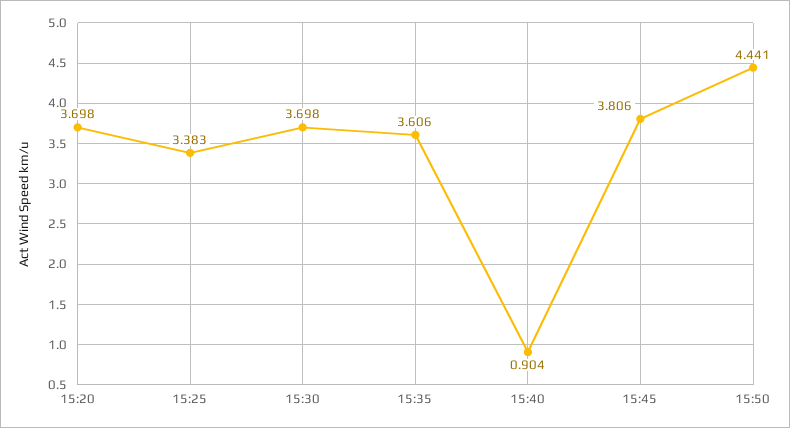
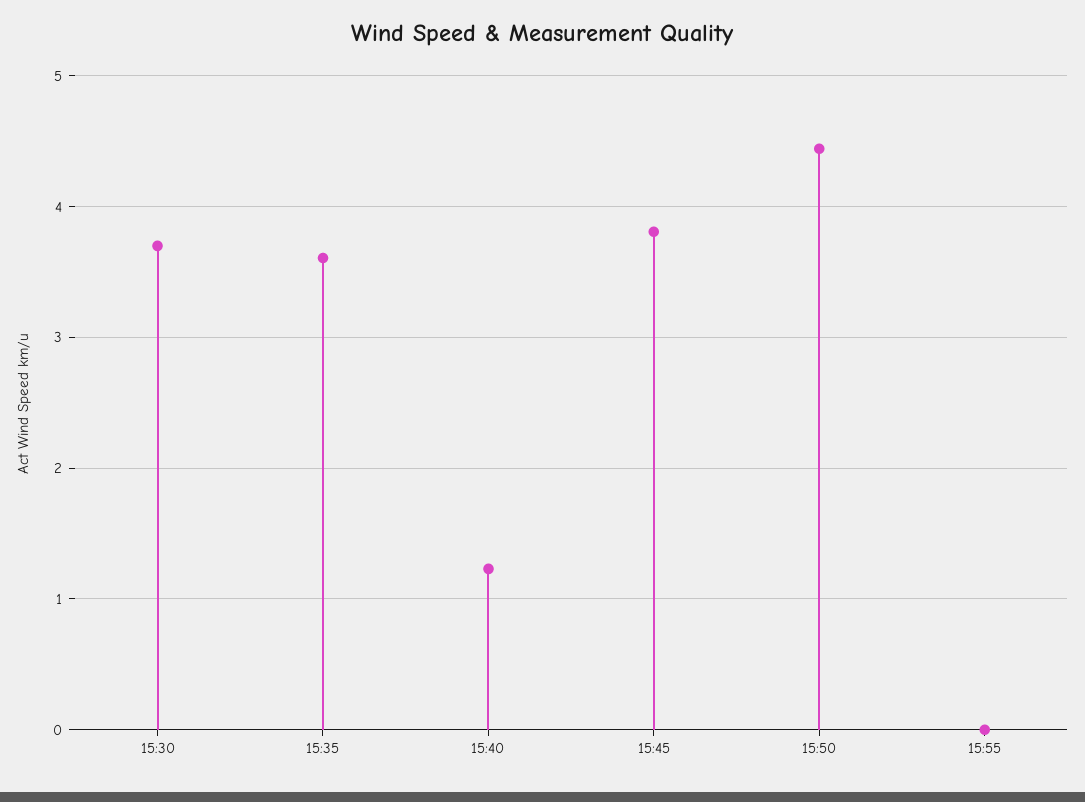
15:20: 3.698 -> none
15:25: 3.383 -> none
15:40: 0.904 -> 1.2
15:55: none -> 0

